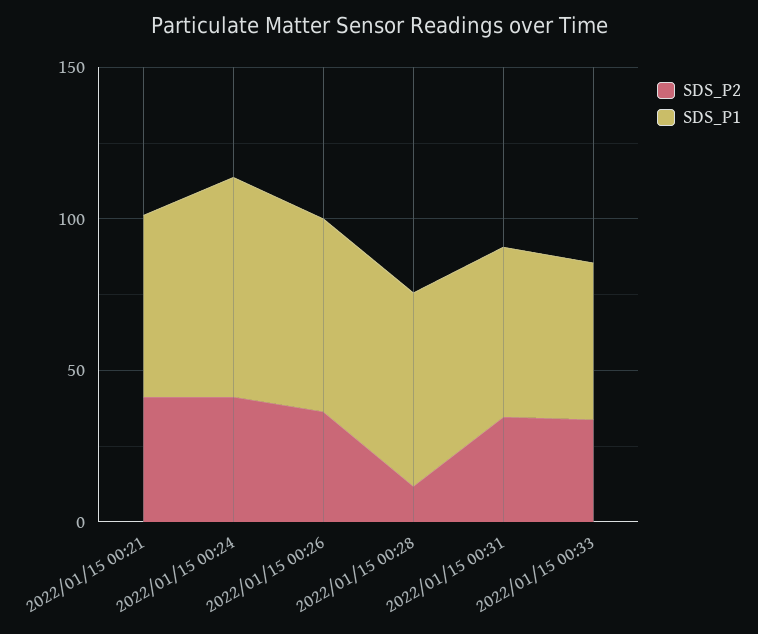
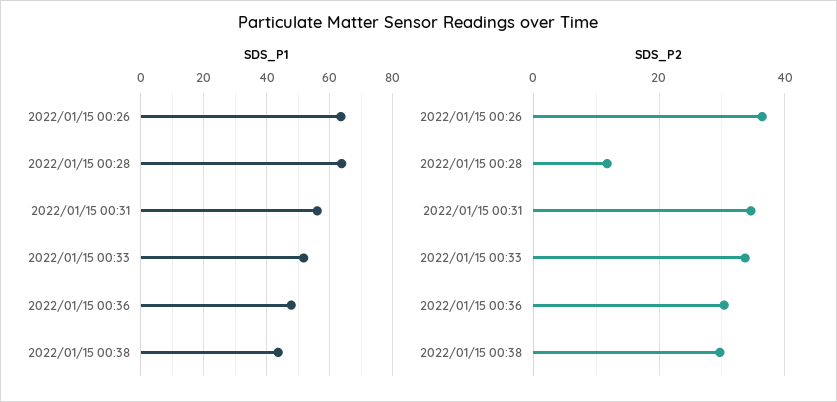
SDS_P2, 2022/01/15 00:21: 40 -> none
SDS_P1, 2022/01/15 00:21: 60 -> none
SDS_P2, 2022/01/15 00:24: 40 -> none
SDS_P1, 2022/01/15 00:24: 70 -> none
SDS_P1, 2022/01/15 00:36: none -> 48
SDS_P1, 2022/01/15 00:38: none -> 44
SDS_P2, 2022/01/15 00:36: none -> 30
SDS_P2, 2022/01/15 00:38: none -> 30

